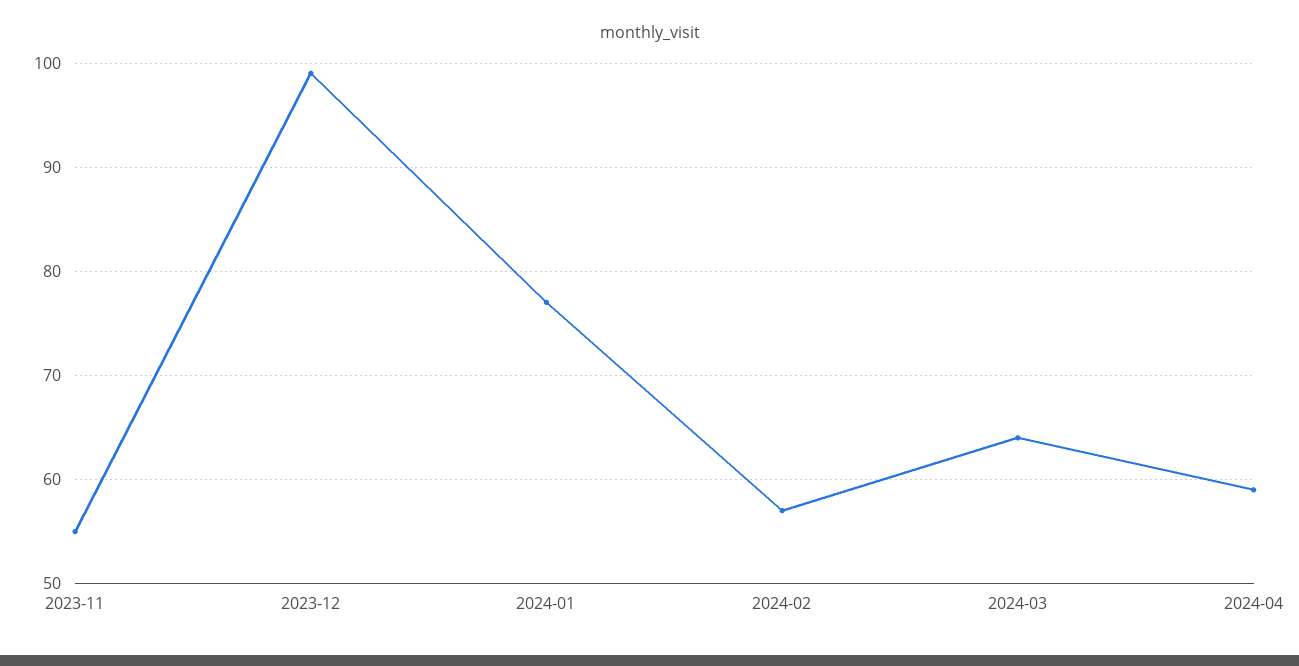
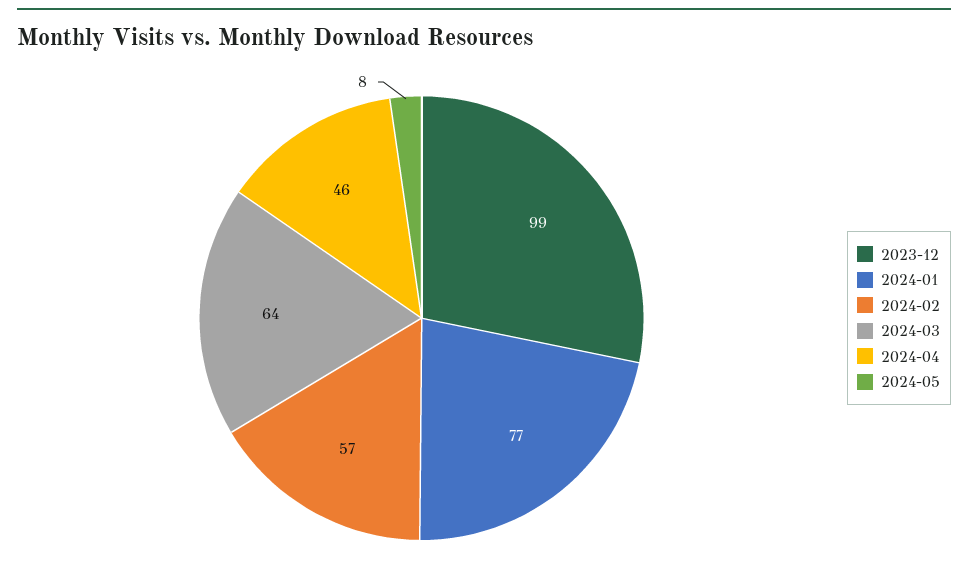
2023-11: 55 -> none
2024-04: 59 -> 46
2024-05: none -> 8

